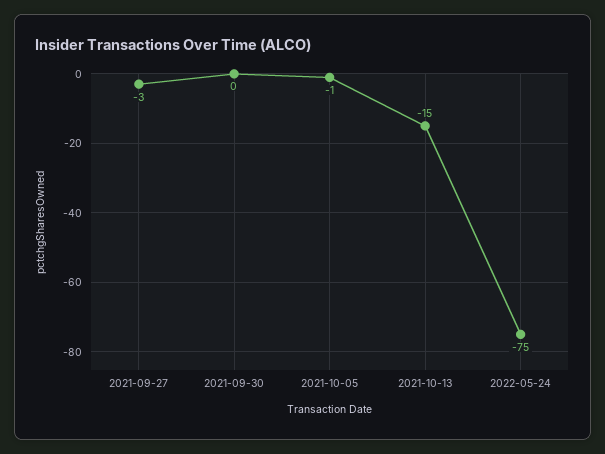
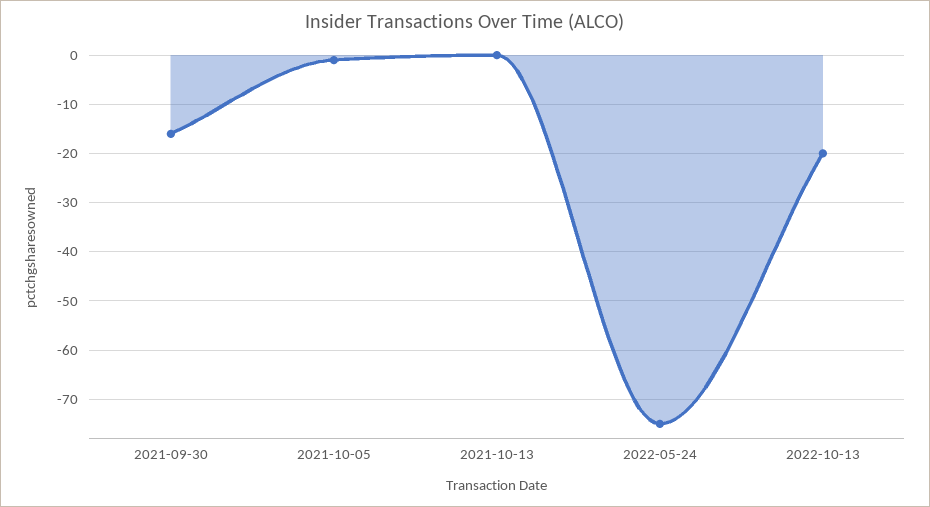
2021-09-27: -3 -> none
2021-09-30: 0 -> -15
2021-10-13: -15 -> 0
2022-10-13: none -> -20

